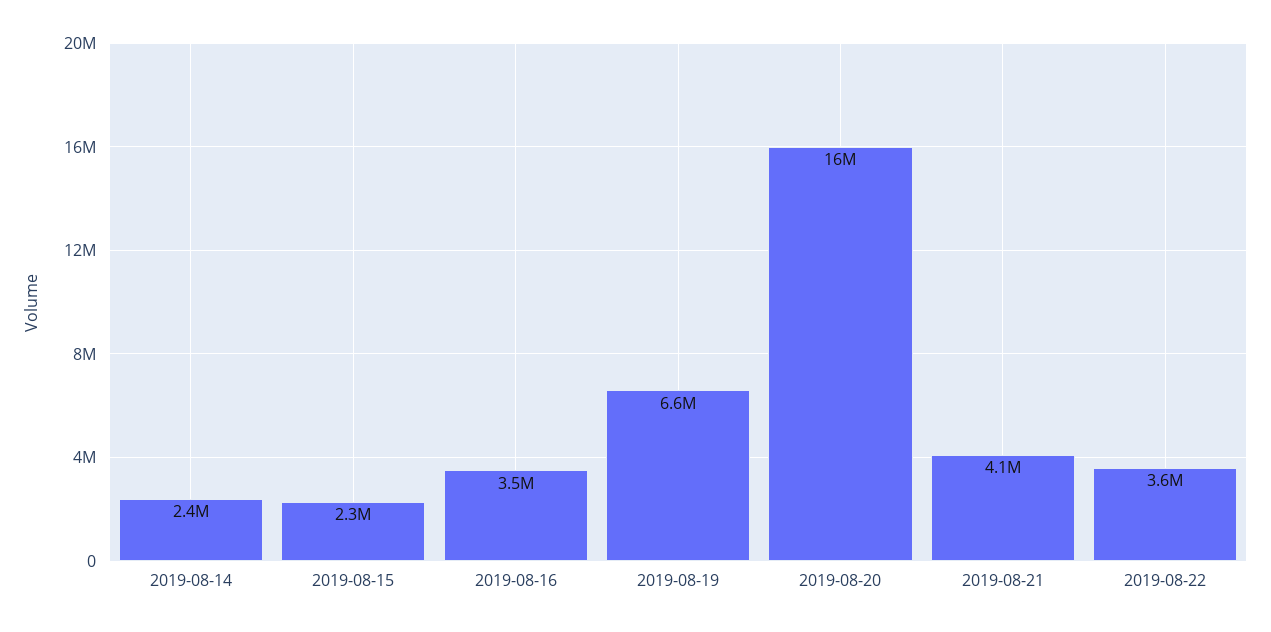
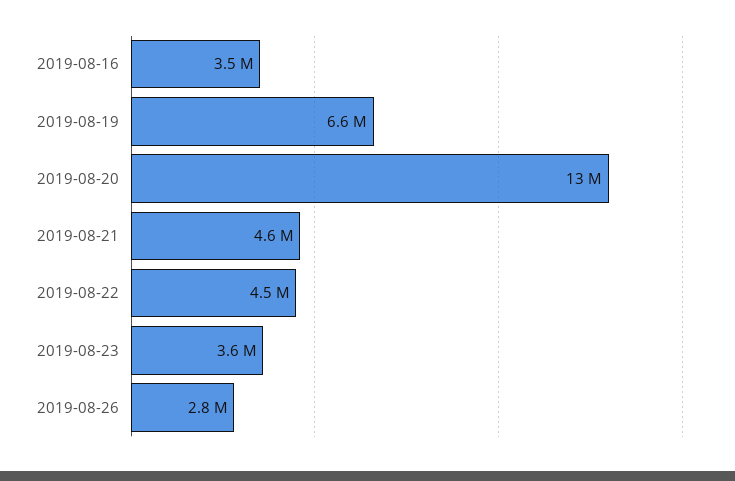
2019-08-14: 2400000 -> none
2019-08-15: 2300000 -> none
2019-08-20: 16000000 -> 13000000
2019-08-21: 4100000 -> 4600000
2019-08-22: 3600000 -> 4500000
2019-08-23: none -> 3600000
2019-08-26: none -> 2800000

